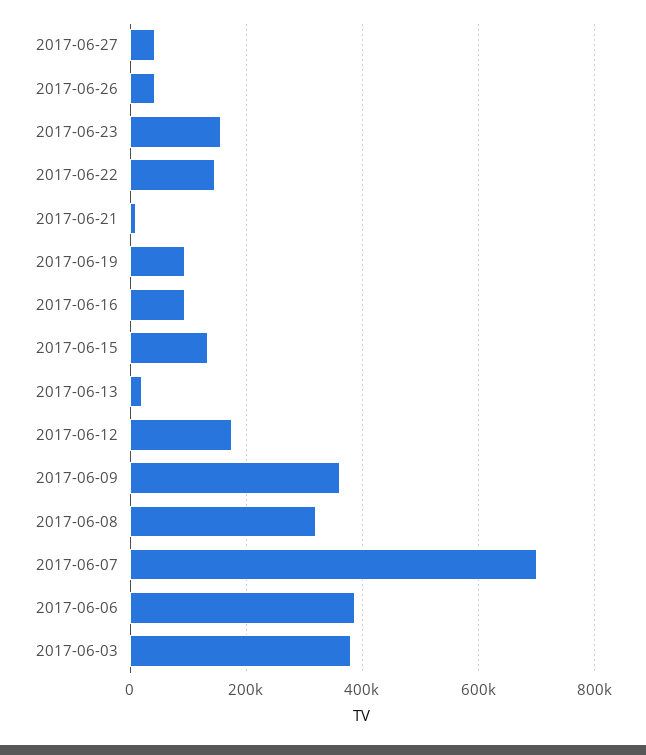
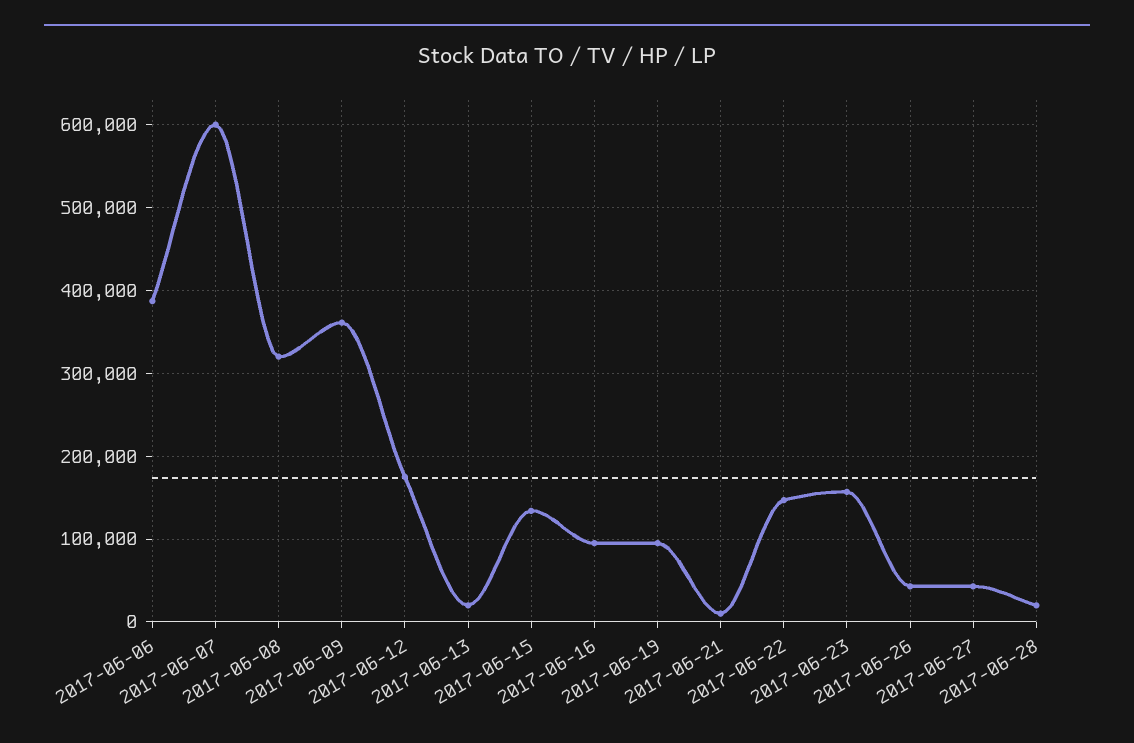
2017-06-07: 700000 -> 600000
2017-06-03: 380000 -> none
2017-06-28: none -> 20000

